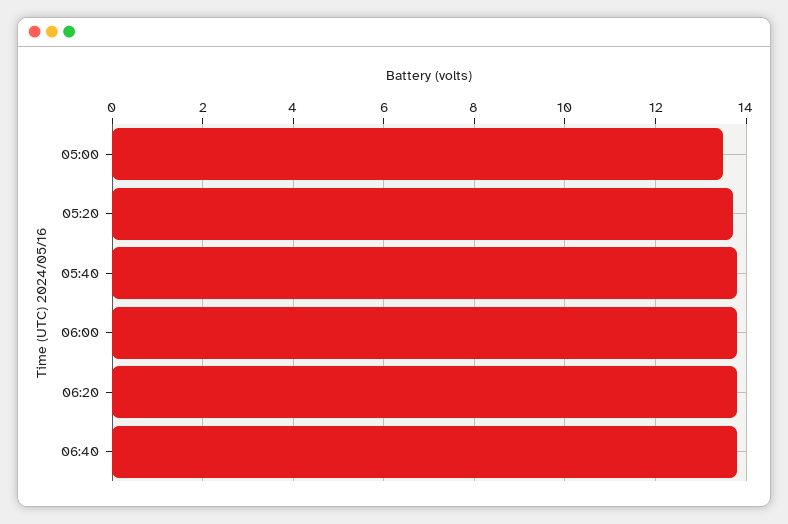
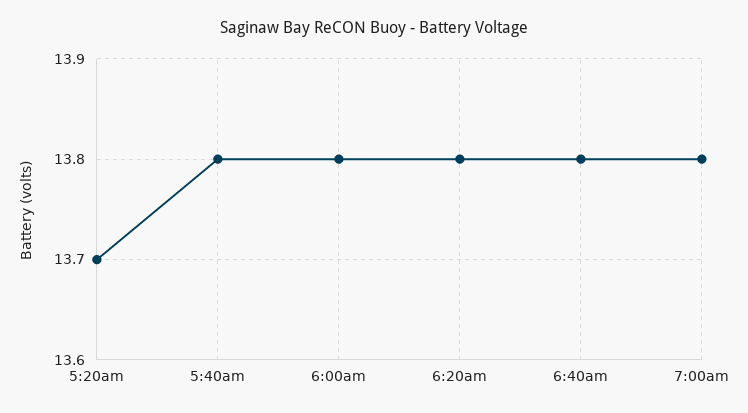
05:00: 13.5 -> none
7:00am: none -> 13.8

